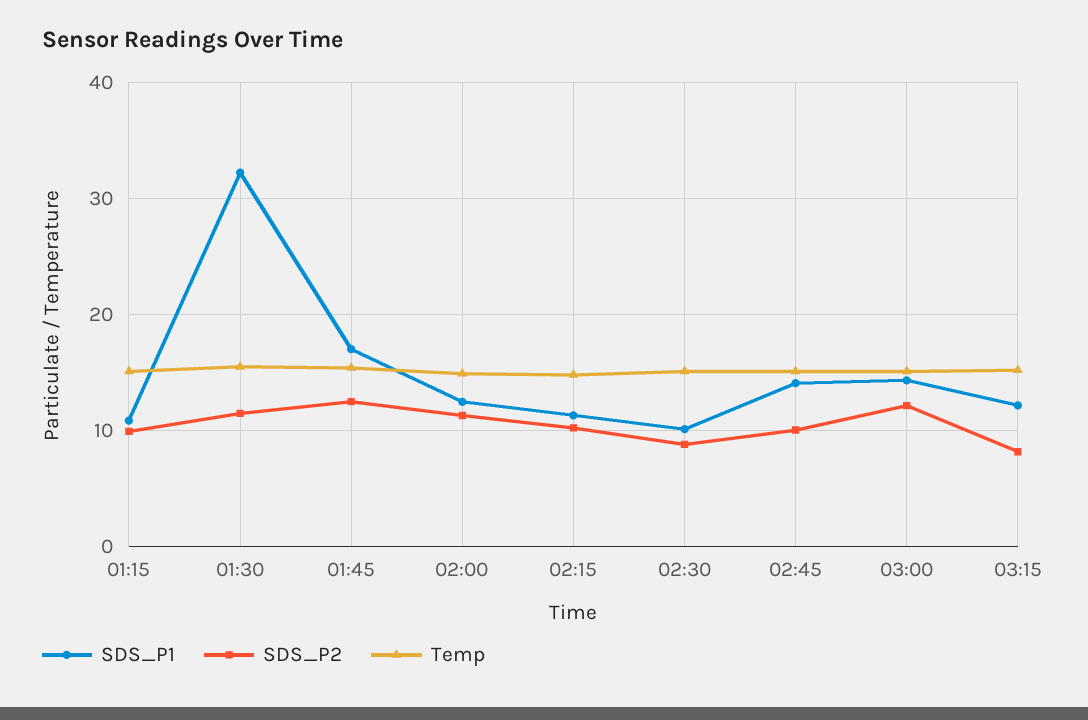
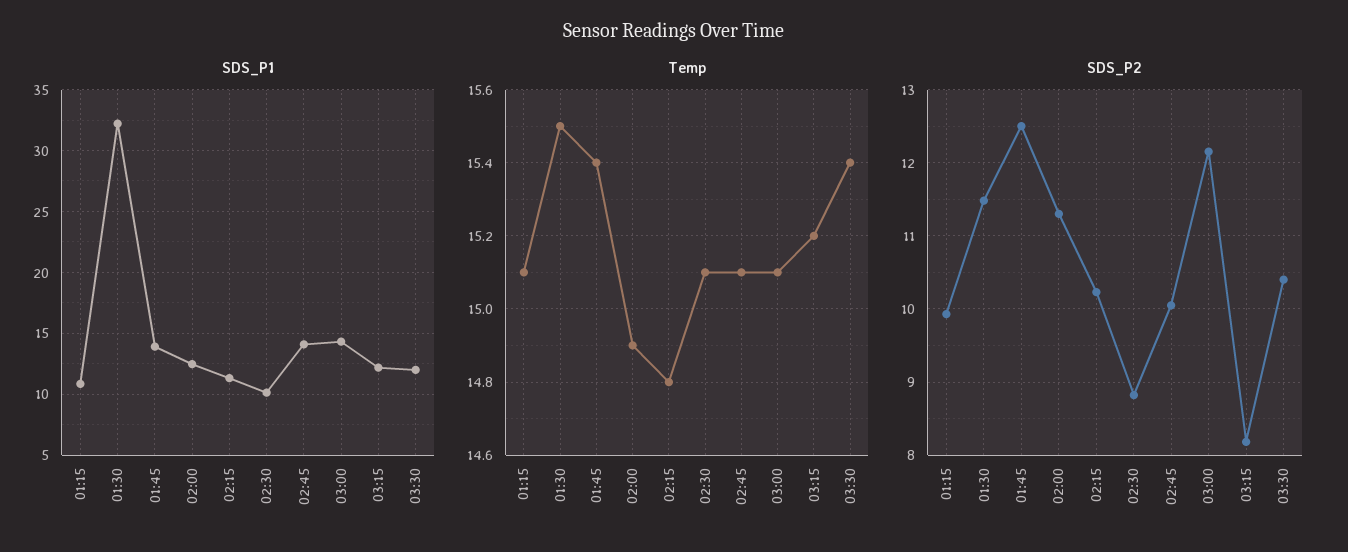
SDS_P1, 01:45: 17 -> 14
SDS_P1, 03:30: none -> 12
Temp, 03:30: none -> 15.4
SDS_P2, 03:30: none -> 10.4

